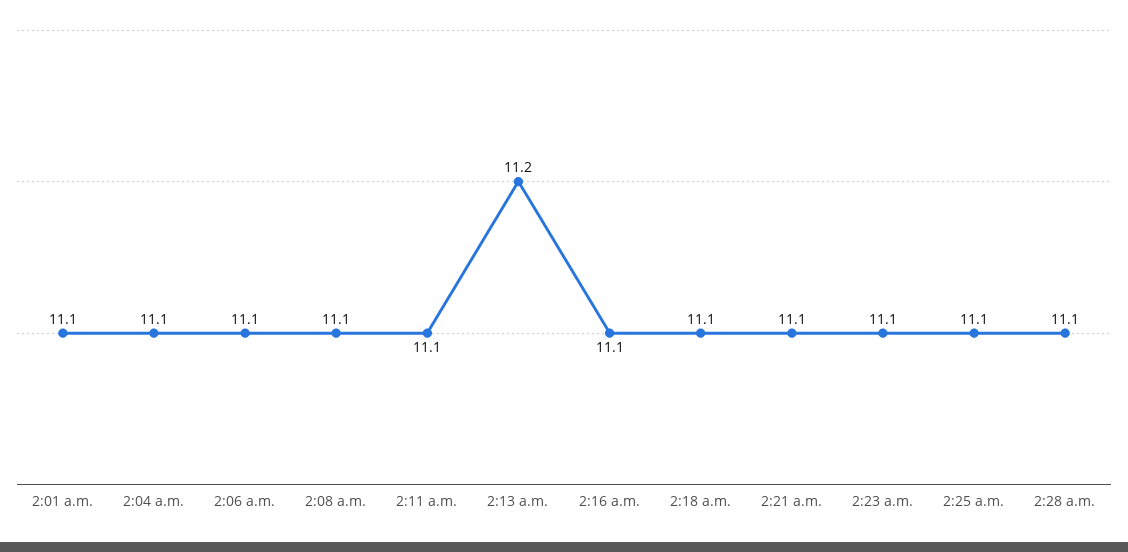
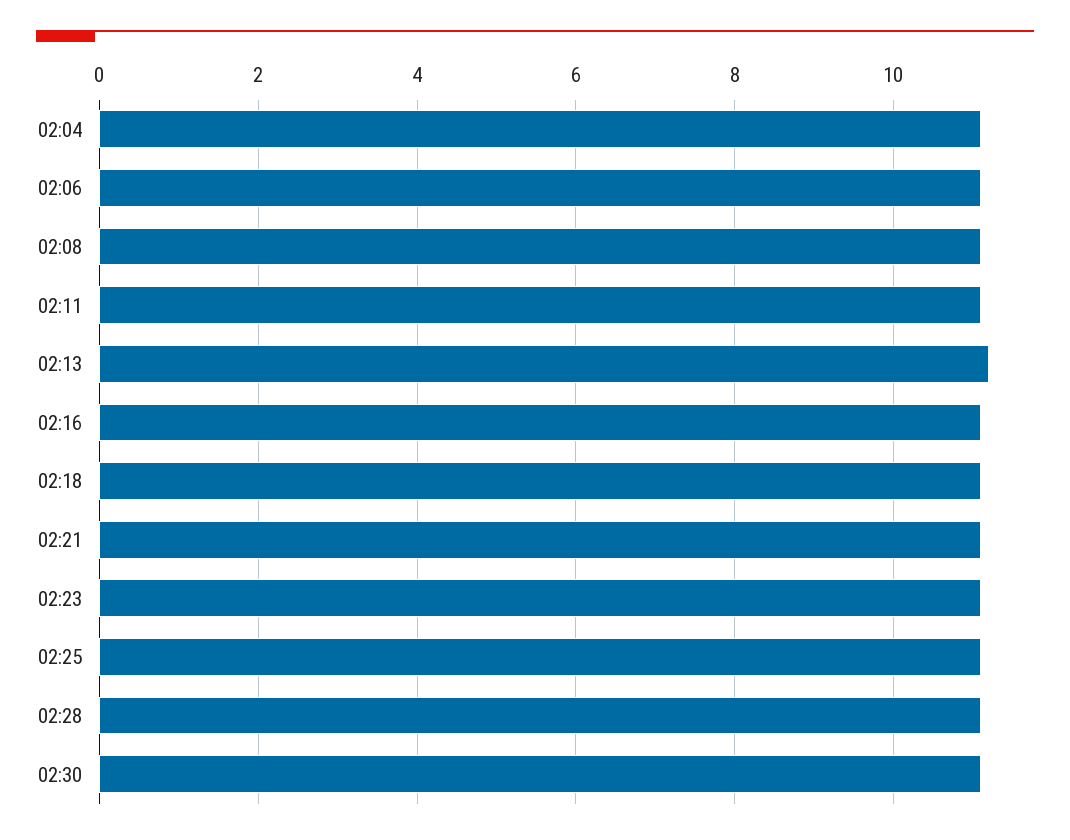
2:01 a.m.: 11.1 -> none
02:30: none -> 11

